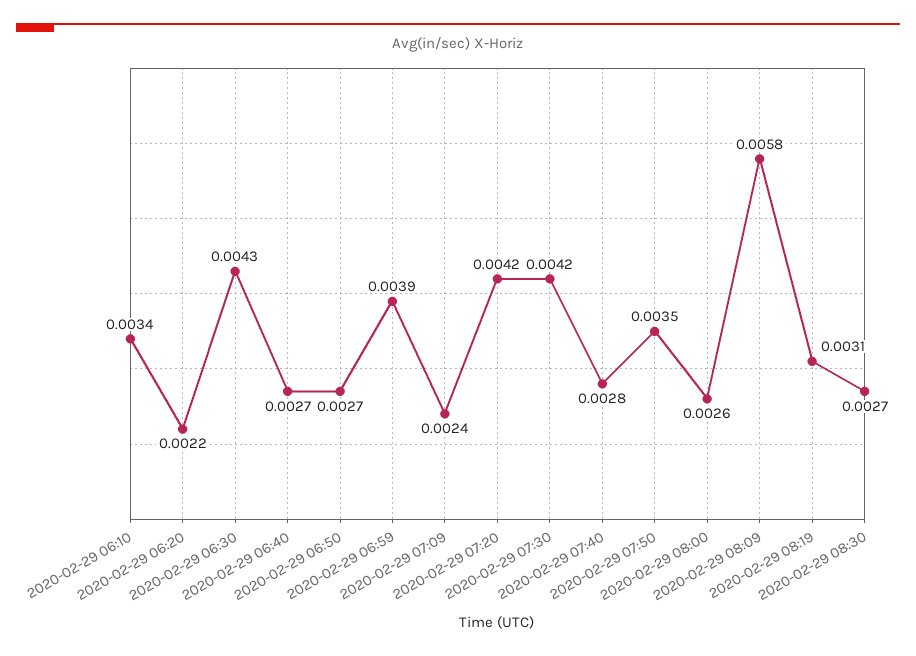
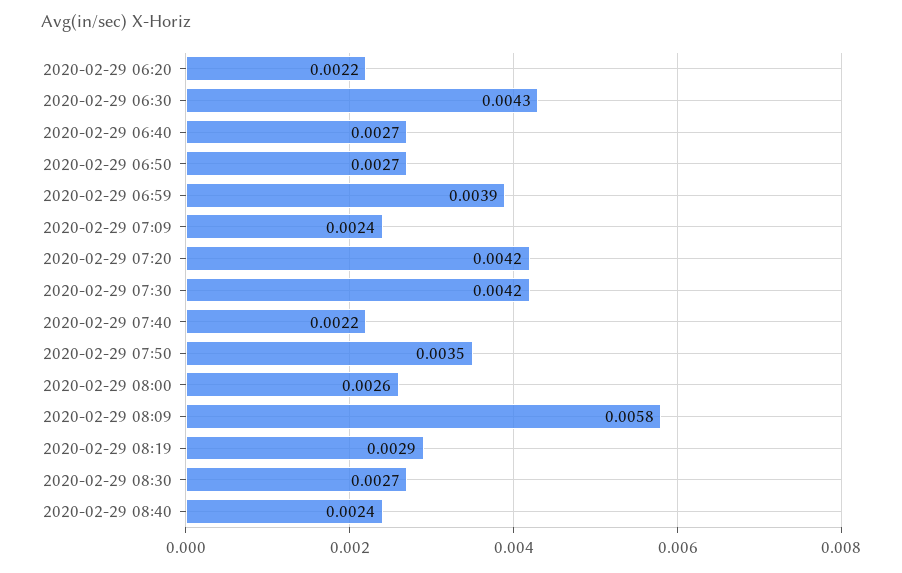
2020-02-29 06:10: 0.0034 -> none
2020-02-29 07:40: 0.0028 -> 0.0022
2020-02-29 08:19: 0.0031 -> 0.0029
2020-02-29 08:40: none -> 0.0024

